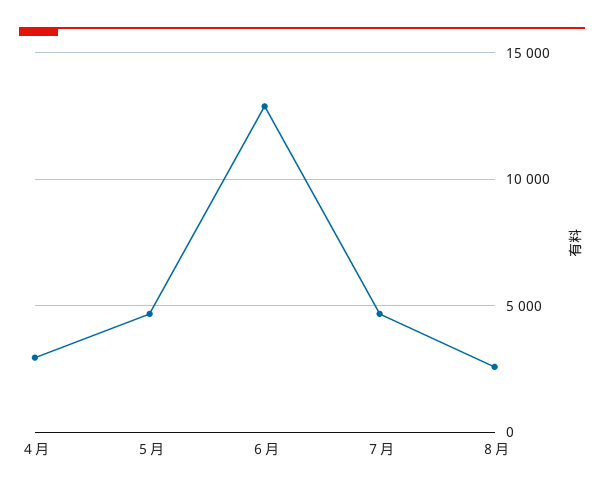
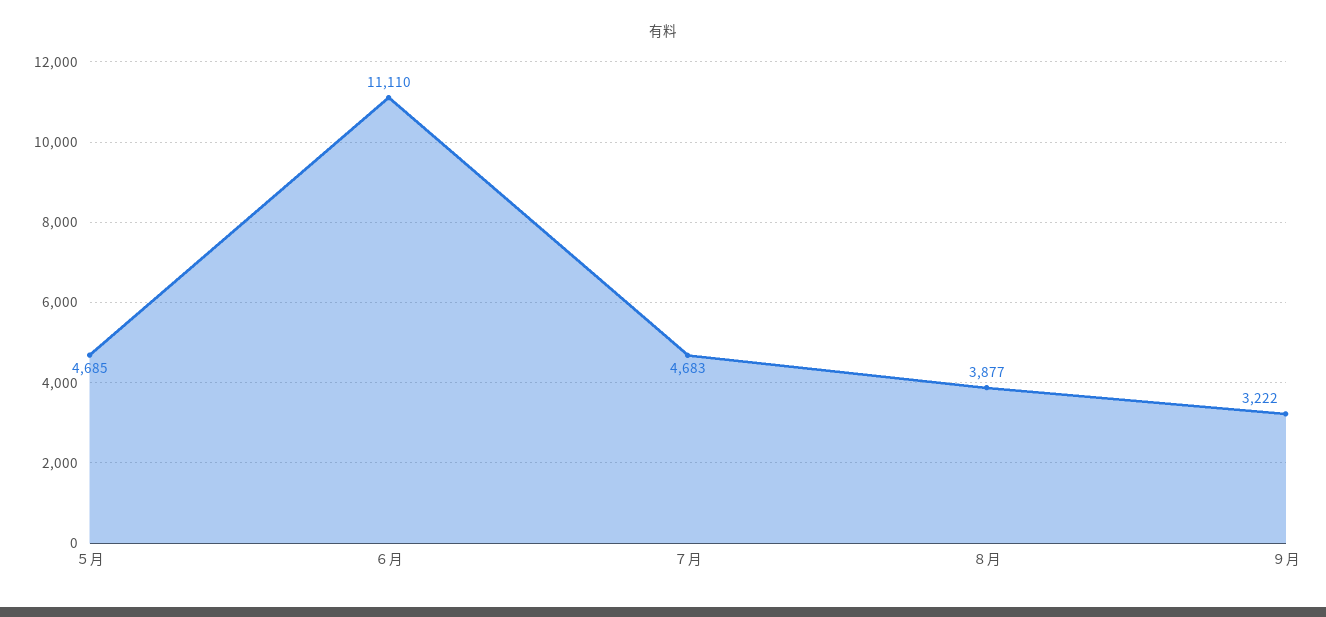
４月: 3000 -> none
６月: 13000 -> 11110
８月: 2500 -> 3877
９月: none -> 3222

